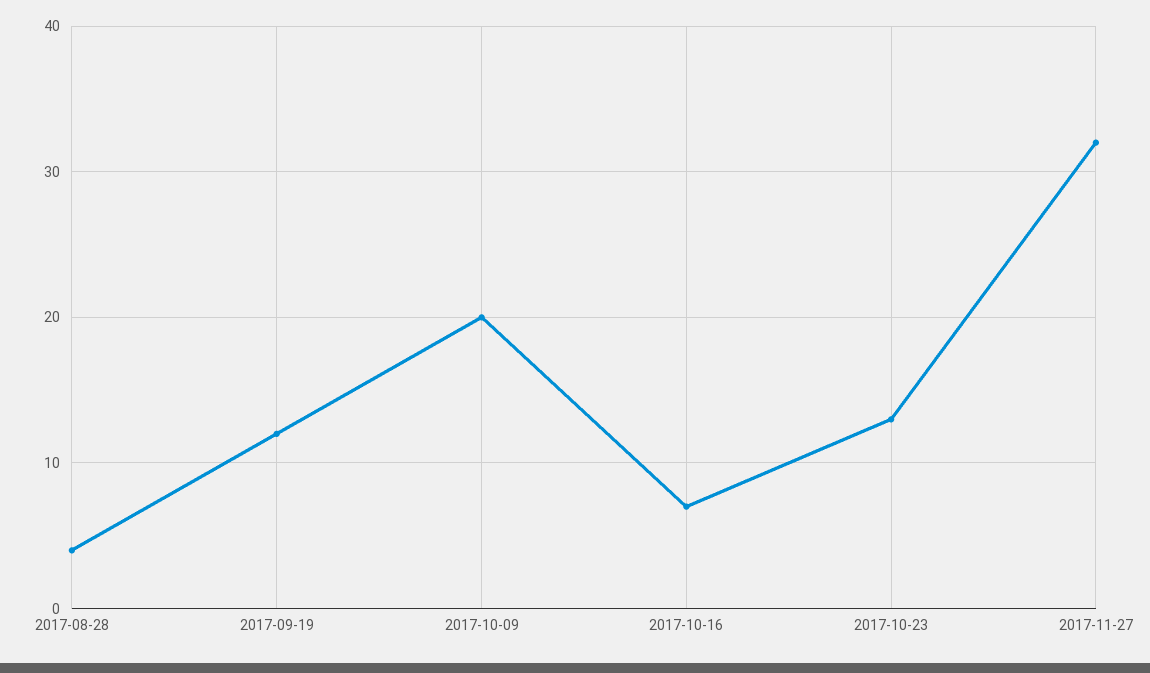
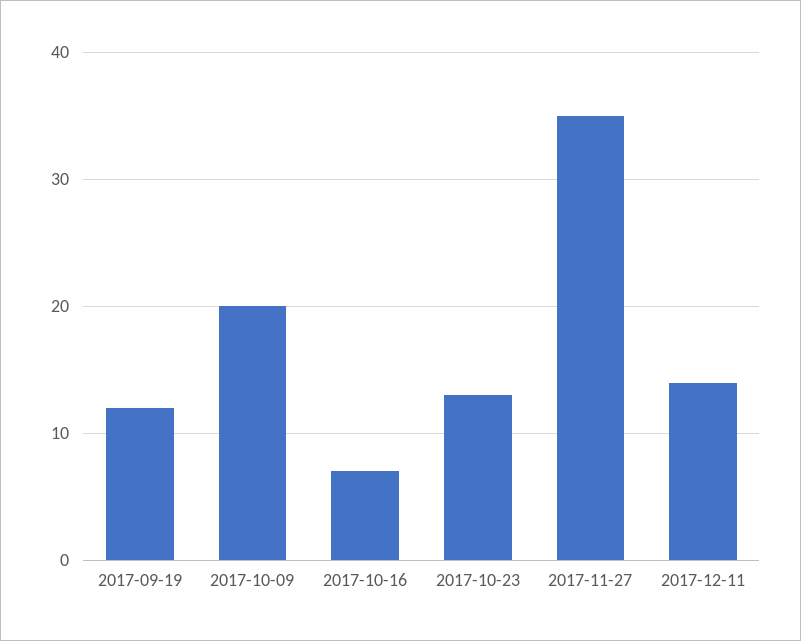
2017-08-28: 4 -> none
2017-11-27: 32 -> 35
2017-12-11: none -> 14

